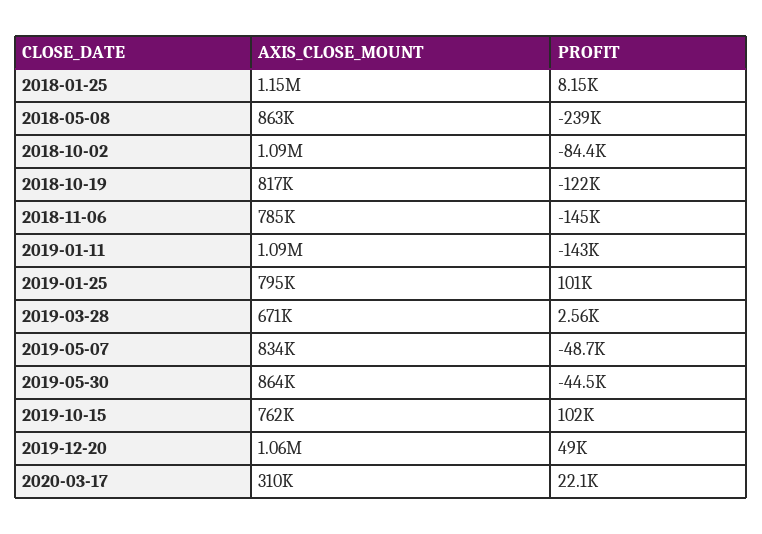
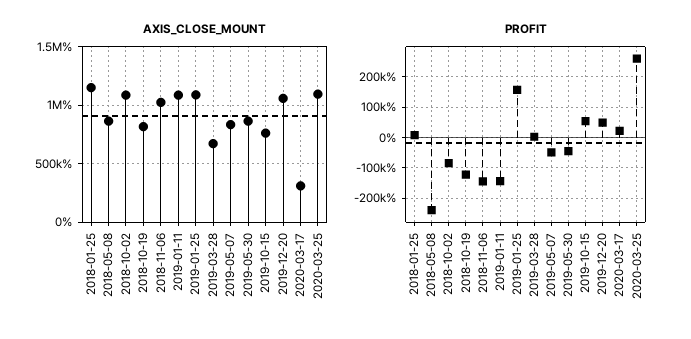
AXIS_CLOSE_MOUNT, 2018-11-06: 785000 -> 1000000
AXIS_CLOSE_MOUNT, 2019-01-25: 795000 -> 1100000
PROFIT, 2019-01-25: 101000 -> 160000
PROFIT, 2019-10-15: 102000 -> 60000
AXIS_CLOSE_MOUNT, 2020-03-25: none -> 1100000
PROFIT, 2020-03-25: none -> 260000

